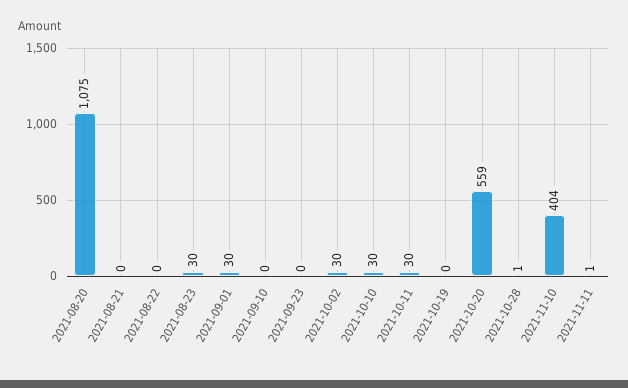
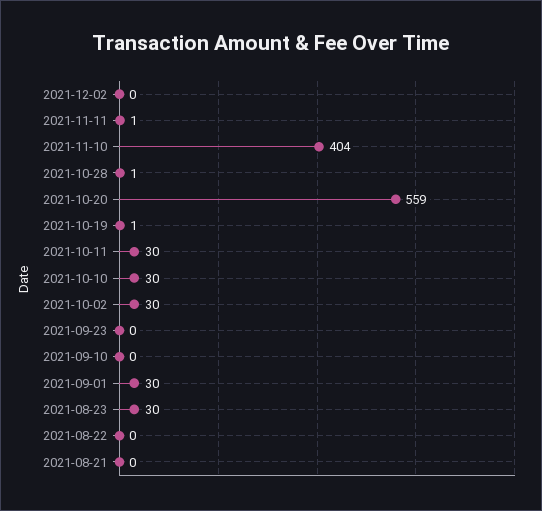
2021-08-20: 1075 -> none
2021-10-19: 0 -> 1
2021-12-02: none -> 0

